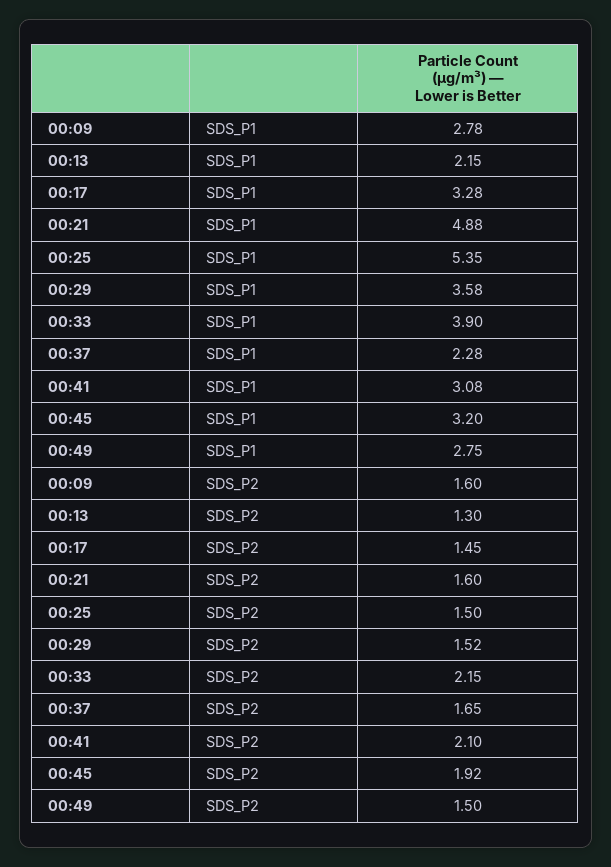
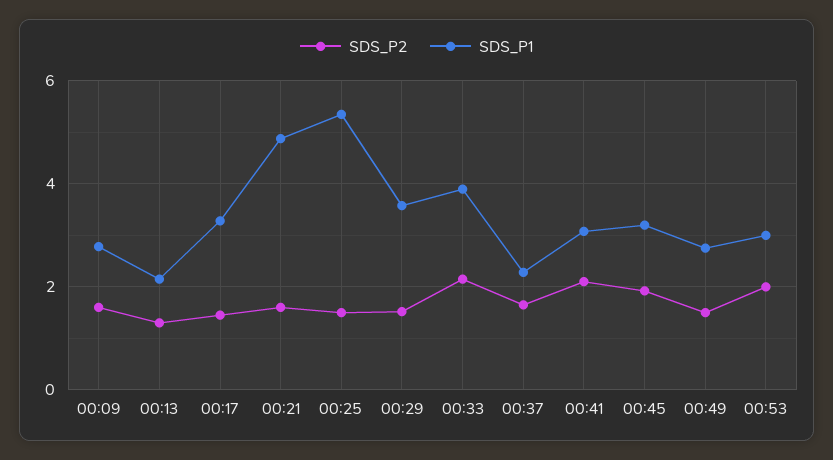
SDS_P2, 00:53: none -> 2
SDS_P1, 00:53: none -> 3

